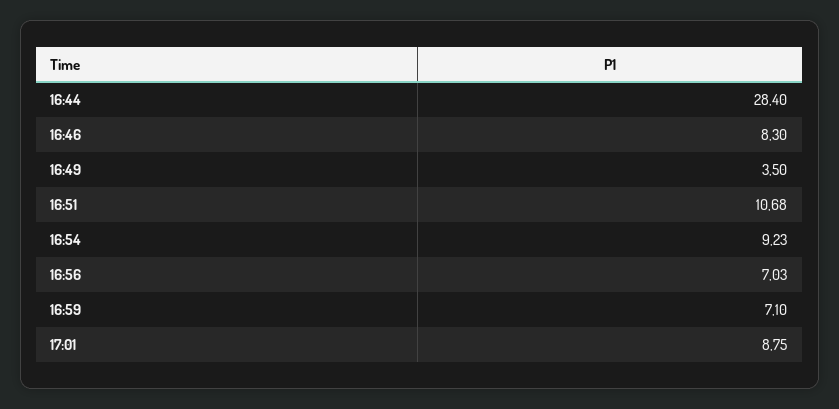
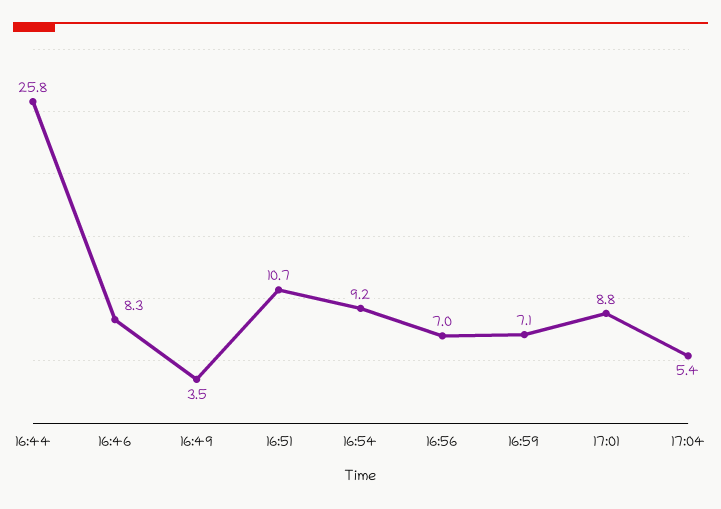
16:44: 28.4 -> 25.8
17:04: none -> 5.4

